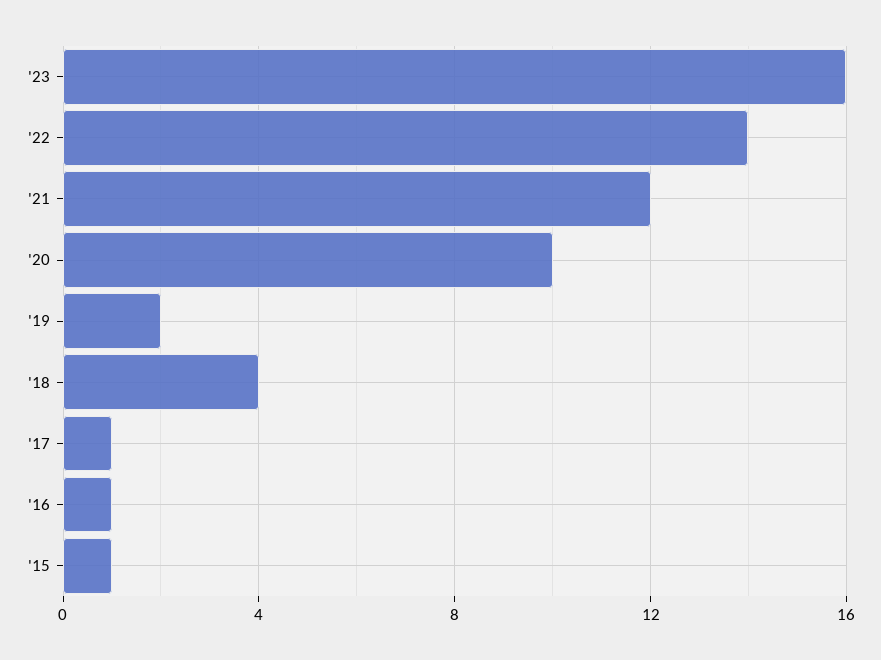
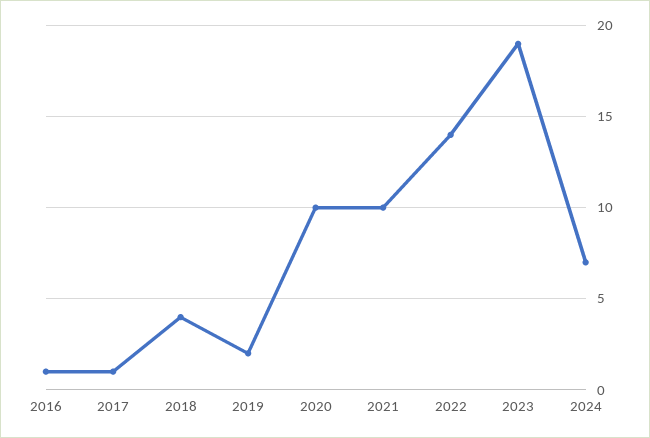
'23: 16 -> 19
'21: 12 -> 10
'15: 1 -> none
2024: none -> 7

